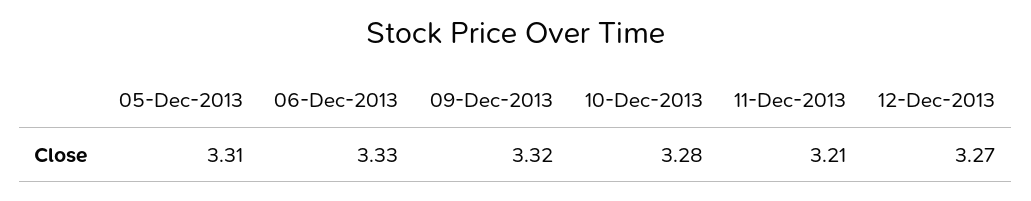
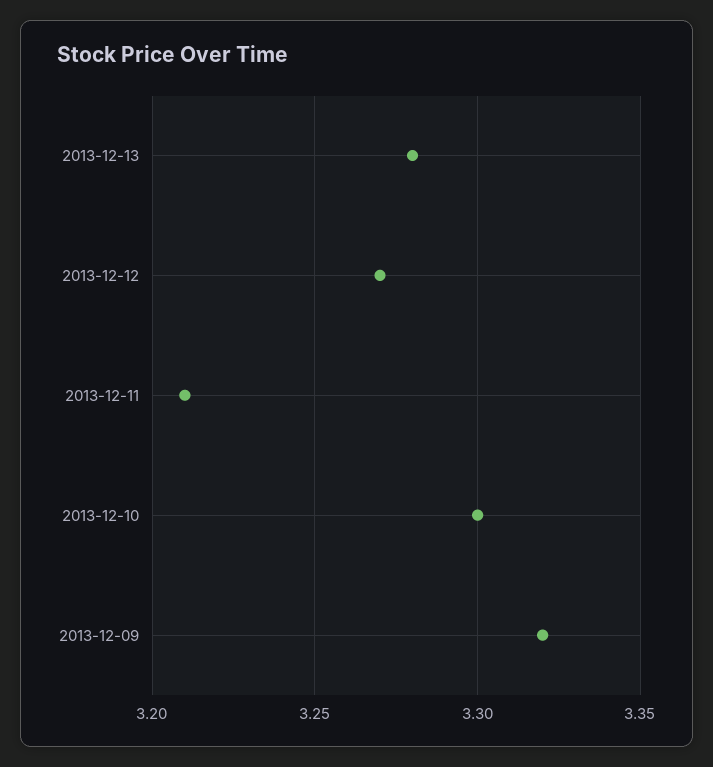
05-Dec-2013: 3.31 -> none
06-Dec-2013: 3.33 -> none
10-Dec-2013: 3.28 -> 3.3
2013-12-13: none -> 3.28

